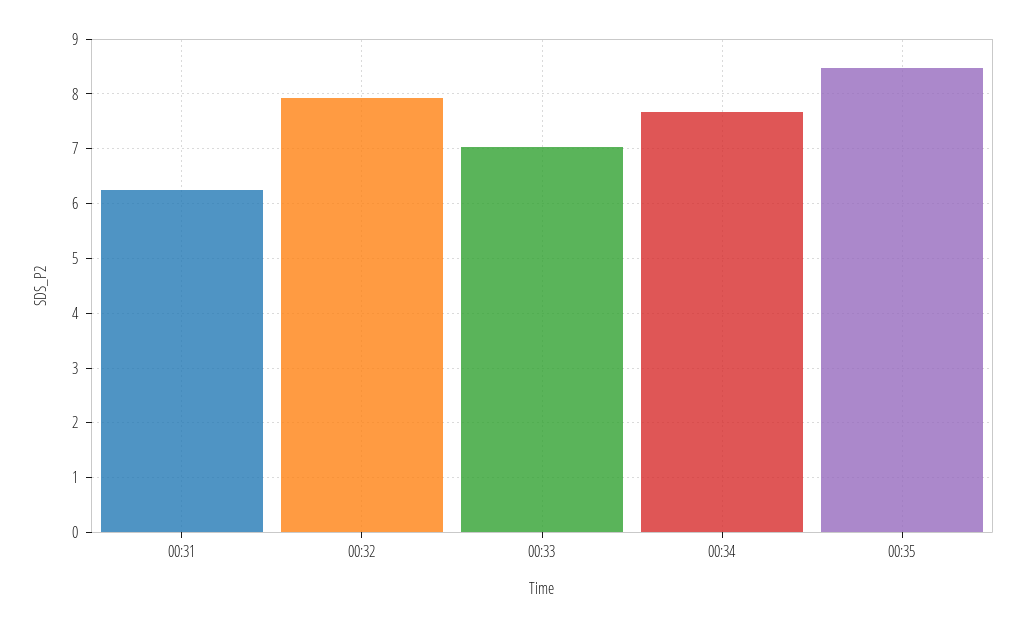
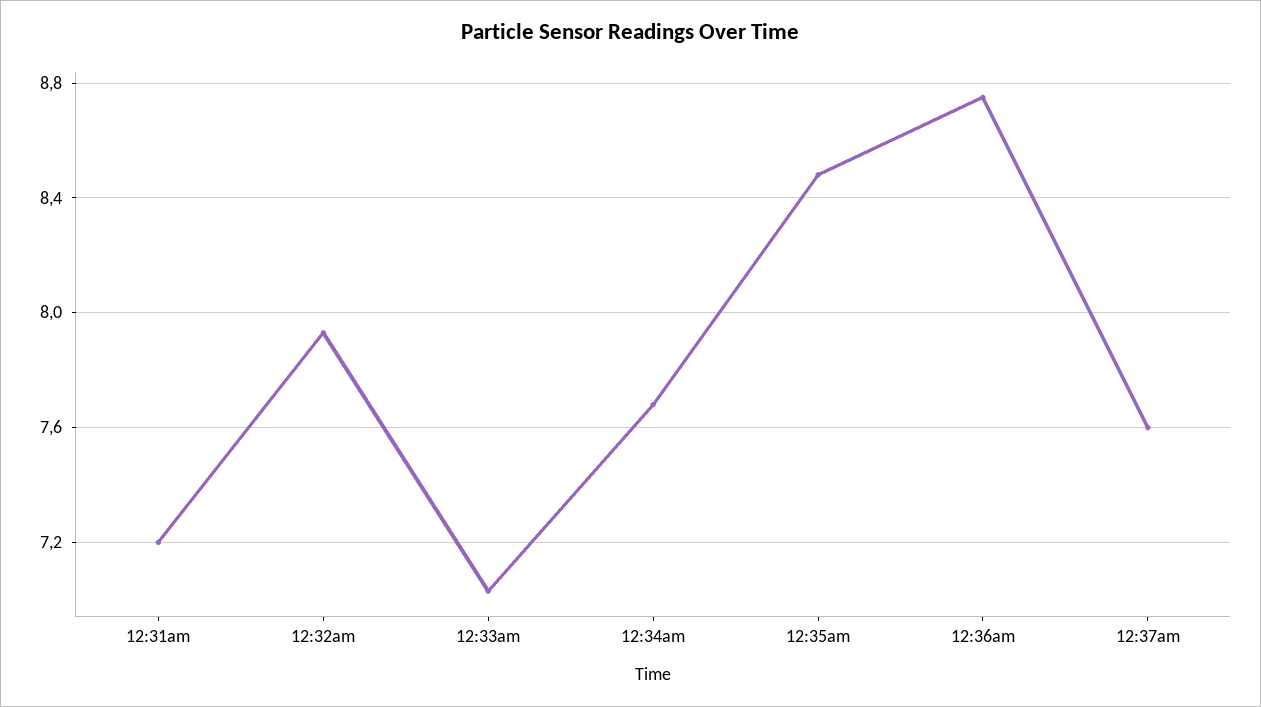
00:31: 6.2 -> 7.2
12:36am: none -> 8.75
12:37am: none -> 7.6

